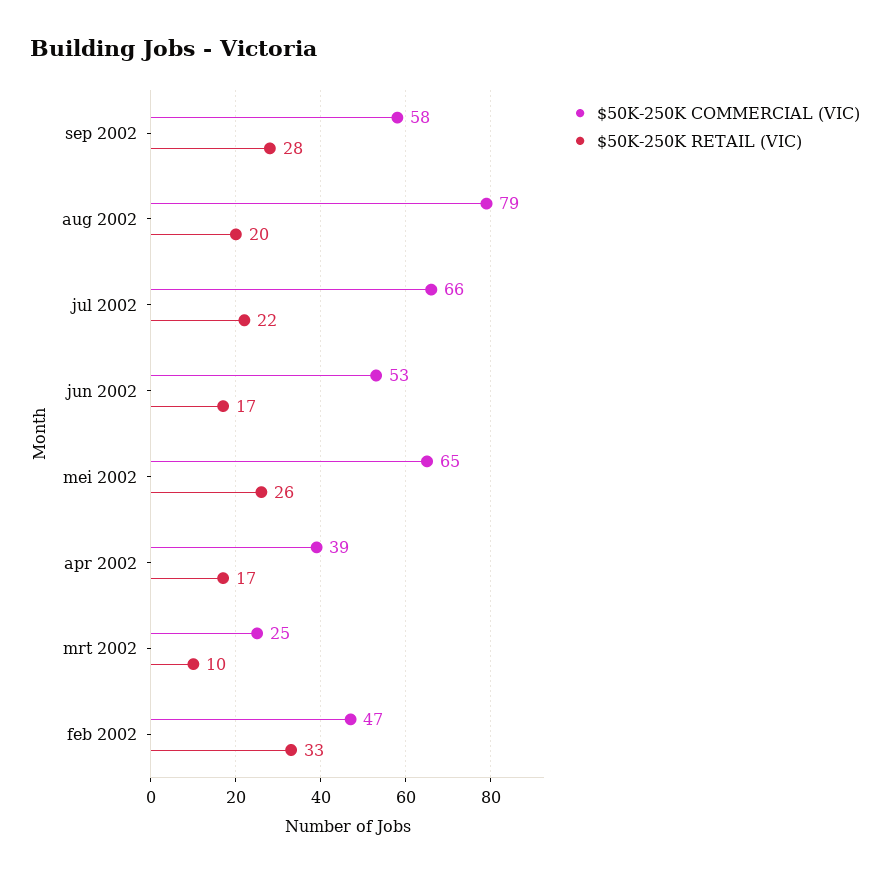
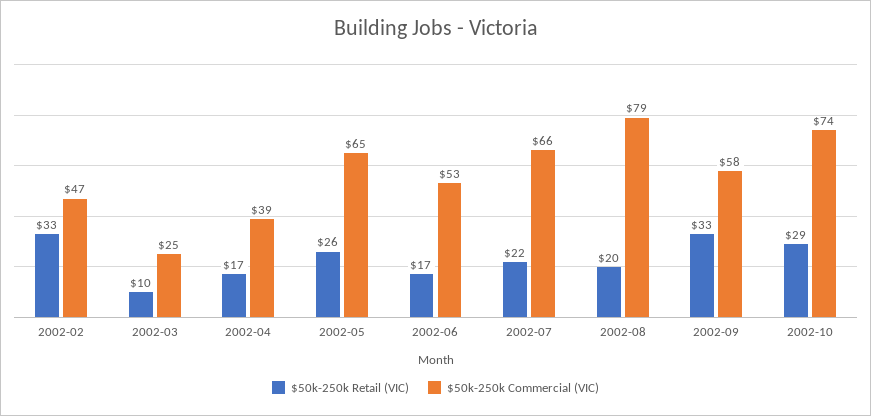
$50K-250K RETAIL (VIC), sep 2002: 28 -> 33
$50K-250K RETAIL (VIC), 2002-10: none -> 29
$50K-250K COMMERCIAL (VIC), 2002-10: none -> 74

